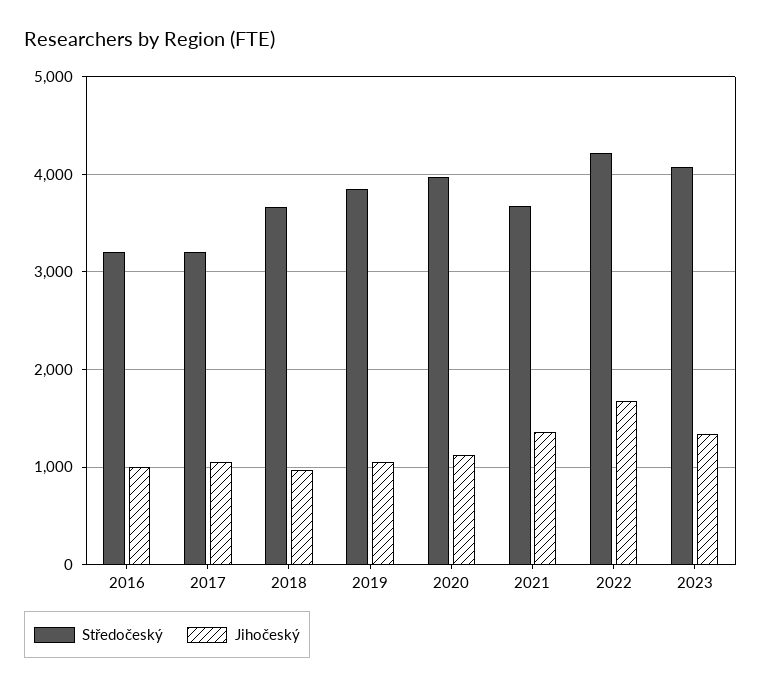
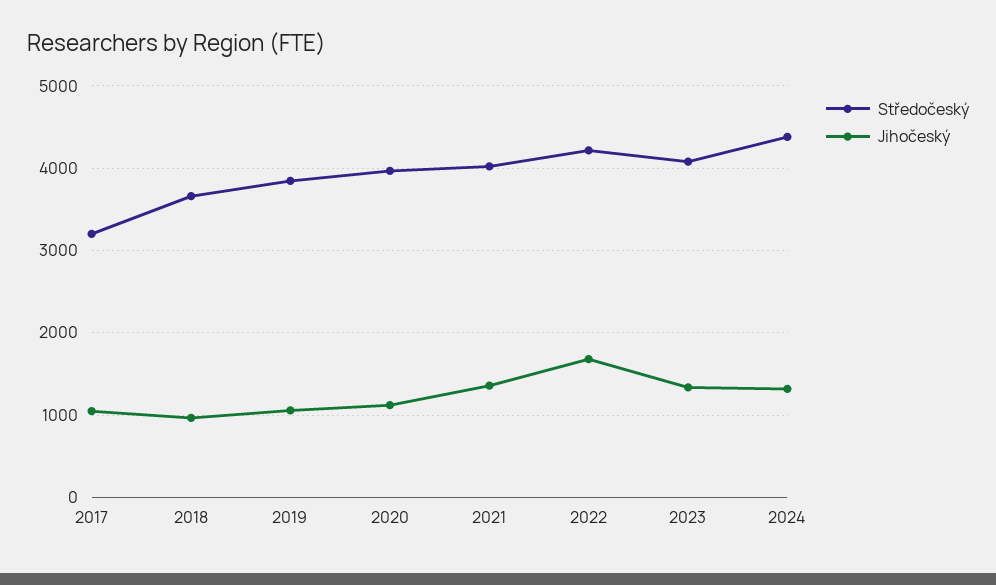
Středočeský, 2016: 3200 -> none
Jihočeský, 2016: 1000 -> none
Středočeský, 2021: 3700 -> 4000
Středočeský, 2024: none -> 4400
Jihočeský, 2024: none -> 1300

